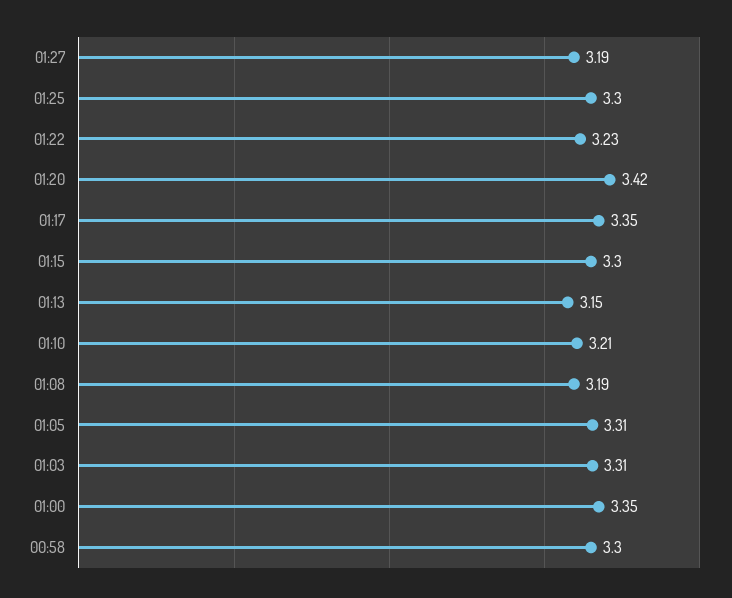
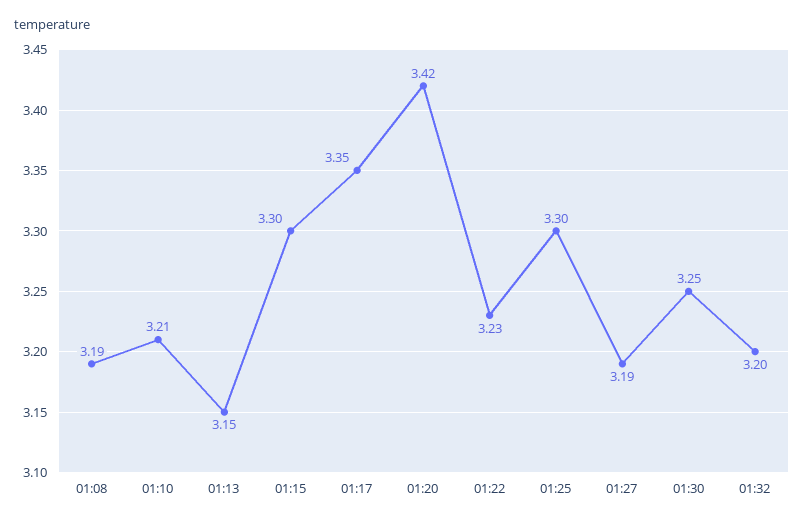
01:05: 3.31 -> none
01:03: 3.31 -> none
01:00: 3.35 -> none
00:58: 3.3 -> none
01:30: none -> 3.25
01:32: none -> 3.2

